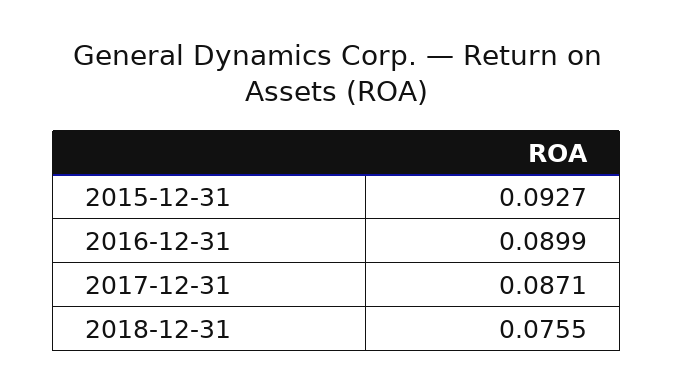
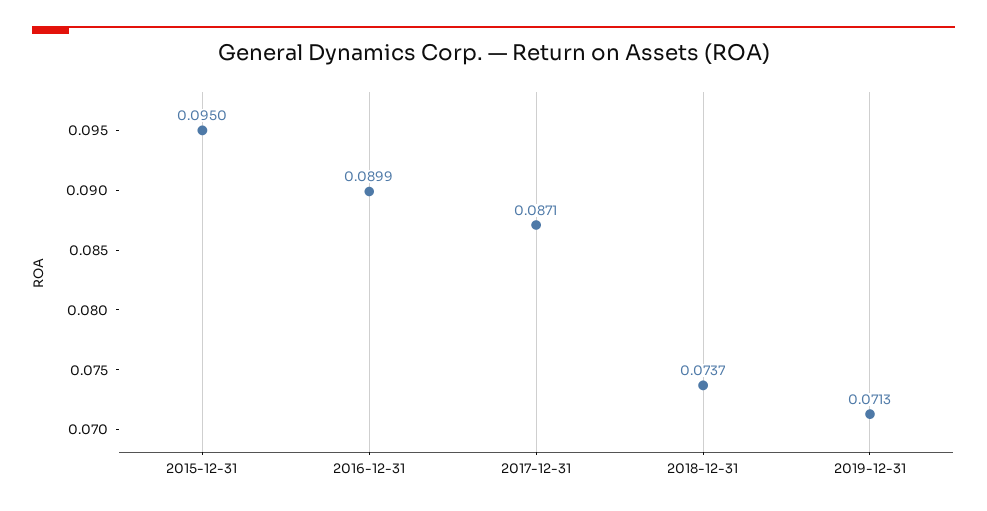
2015-12-31: 0.0927 -> 0.095
2018-12-31: 0.0755 -> 0.0737
2019-12-31: none -> 0.0713

